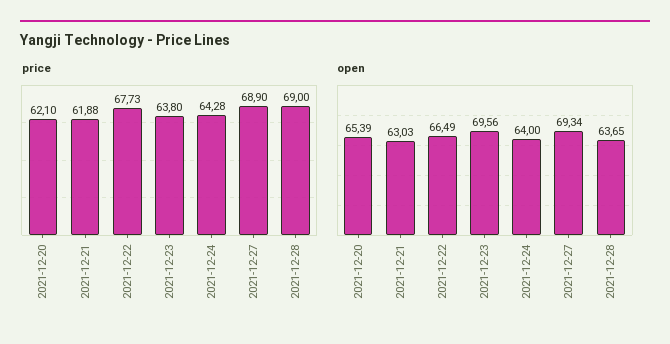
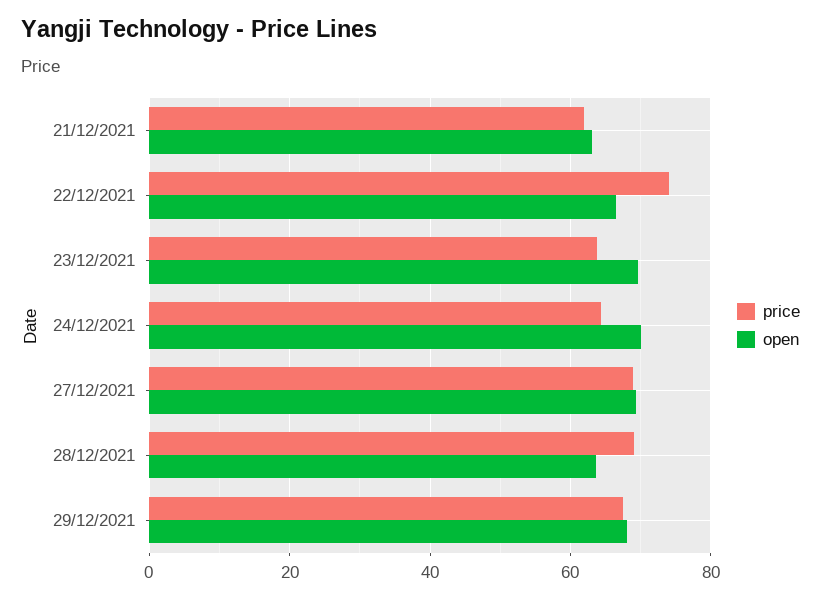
price, 2021-12-20: 62.1 -> none
price, 2021-12-22: 67.73 -> 74
open, 2021-12-20: 65.39 -> none
open, 2021-12-24: 64 -> 70
price, 29/12/2021: none -> 68
open, 29/12/2021: none -> 68

